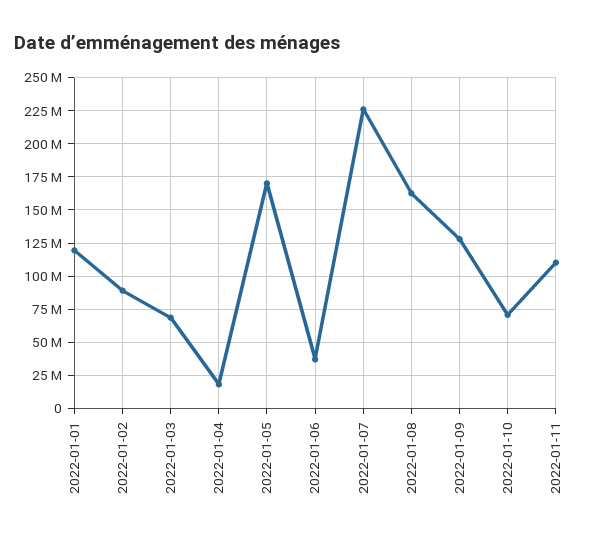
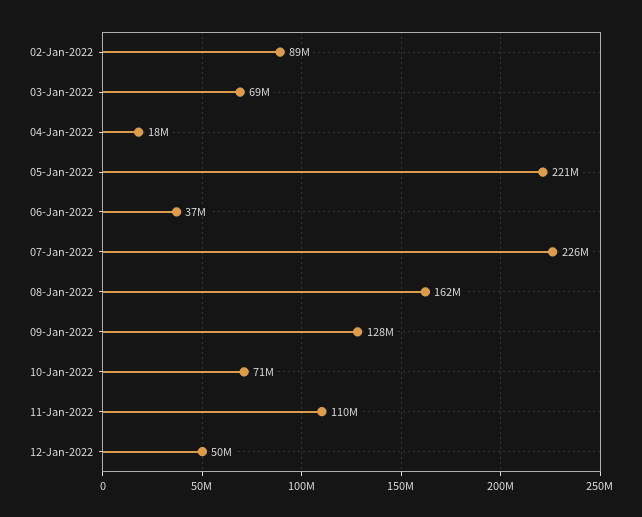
2022-01-01: 120000000 -> none
2022-01-05: 170000000 -> 221000000
12-Jan-2022: none -> 50000000

